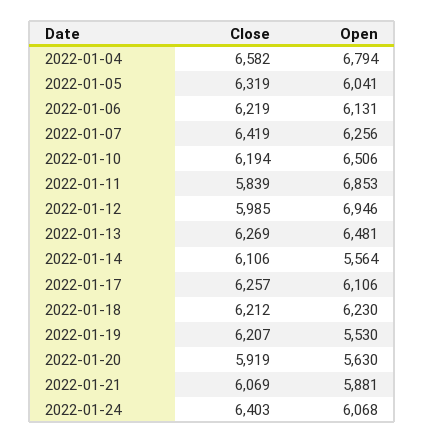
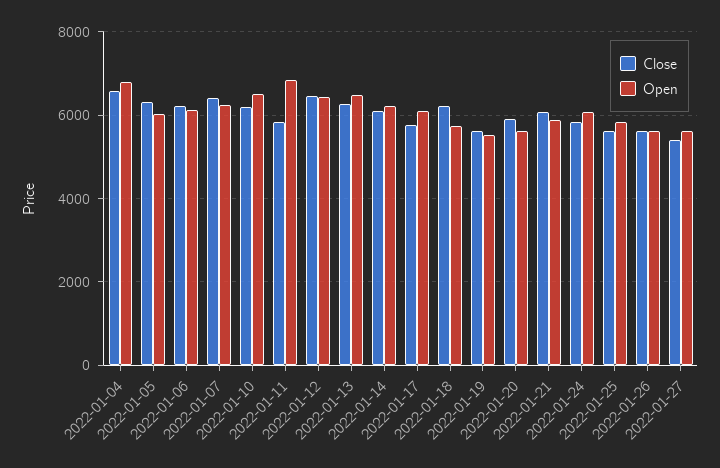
Close, 2022-01-12: 5985 -> 6400
Open, 2022-01-12: 6946 -> 6400
Open, 2022-01-14: 5564 -> 6200
Close, 2022-01-17: 6257 -> 5800
Open, 2022-01-18: 6230 -> 5800
Close, 2022-01-19: 6207 -> 5600
Close, 2022-01-24: 6403 -> 5800
Close, 2022-01-25: none -> 5600
Open, 2022-01-25: none -> 5800
Close, 2022-01-26: none -> 5600
Open, 2022-01-26: none -> 5600
Close, 2022-01-27: none -> 5400
Open, 2022-01-27: none -> 5600

